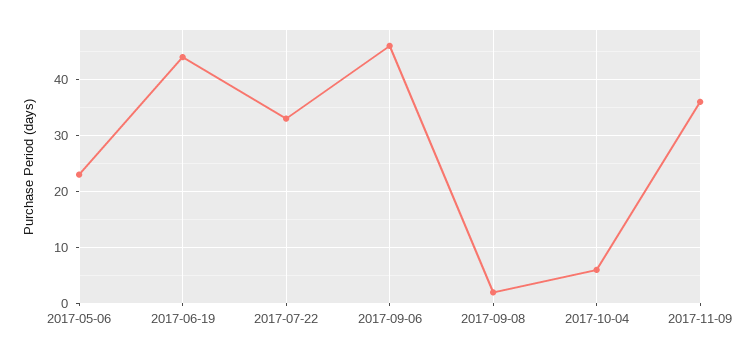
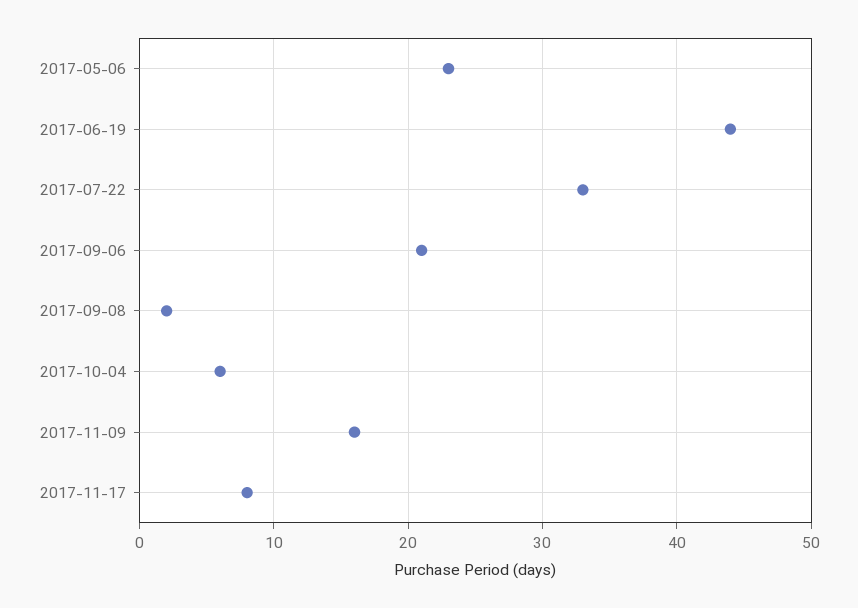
2017-09-06: 45 -> 21
2017-11-09: 35 -> 16
2017-11-17: none -> 8

